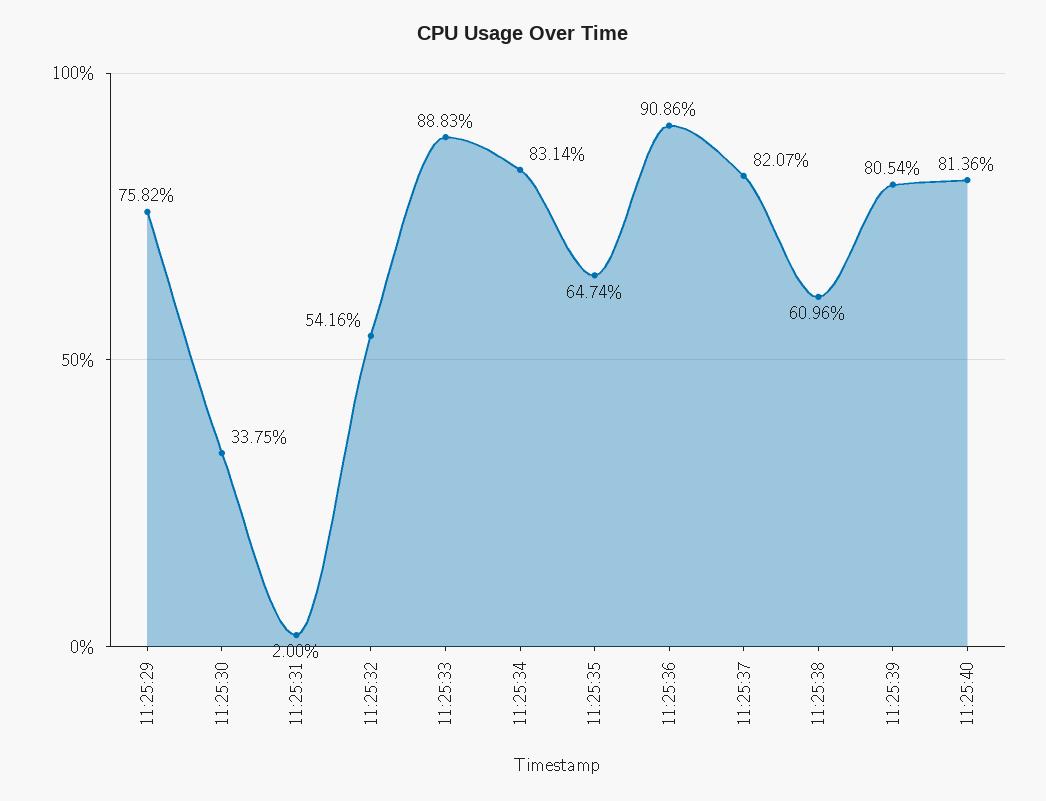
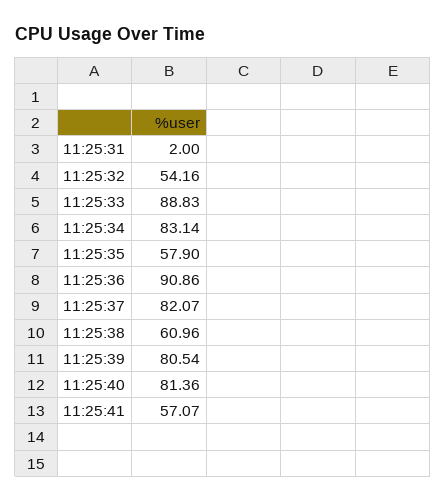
11:25:29: 75.82 -> none
11:25:30: 33.75 -> none
11:25:35: 64.74 -> 57.9
11:25:41: none -> 57.07

